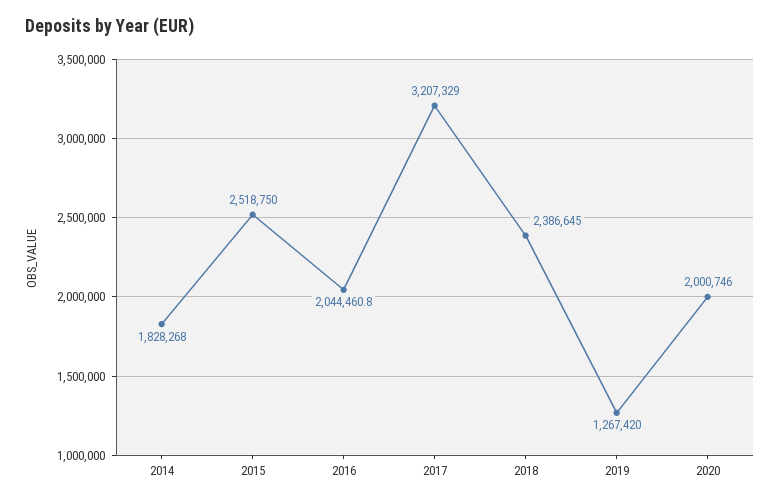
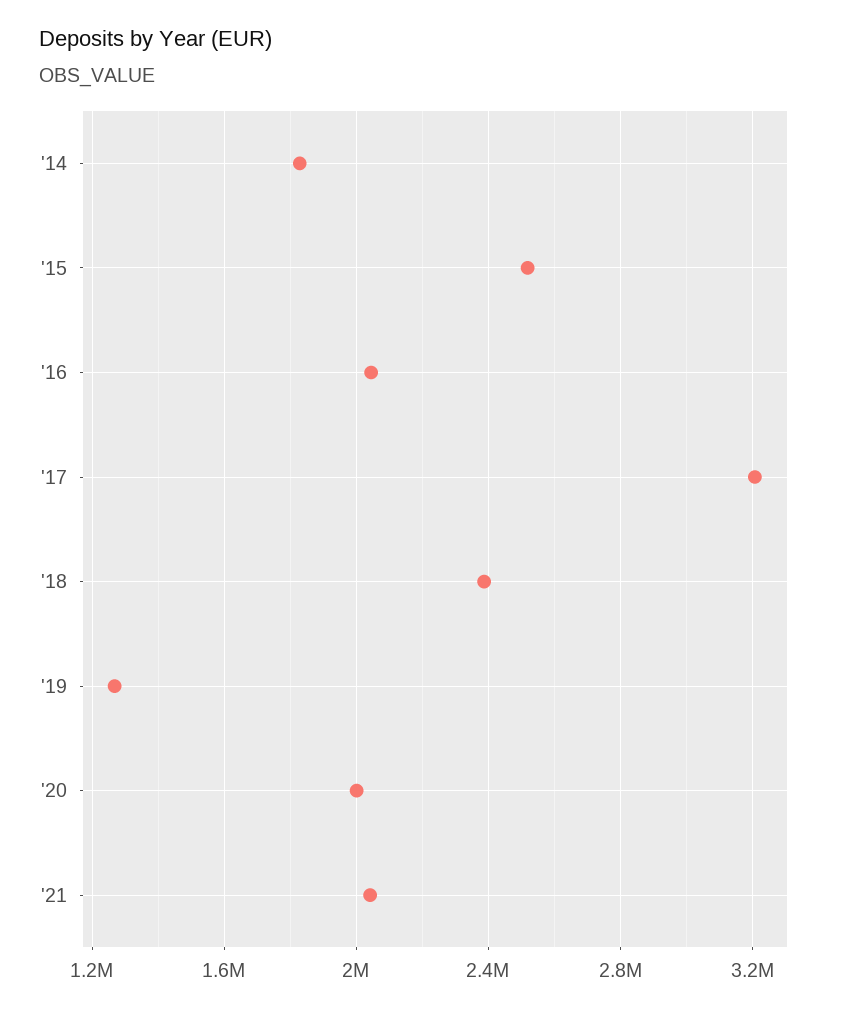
'21: none -> 2050000

